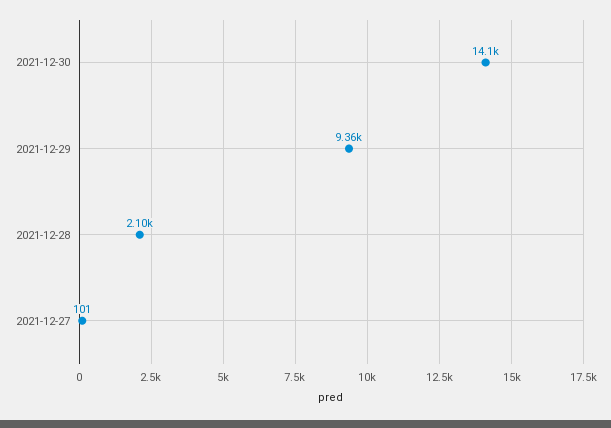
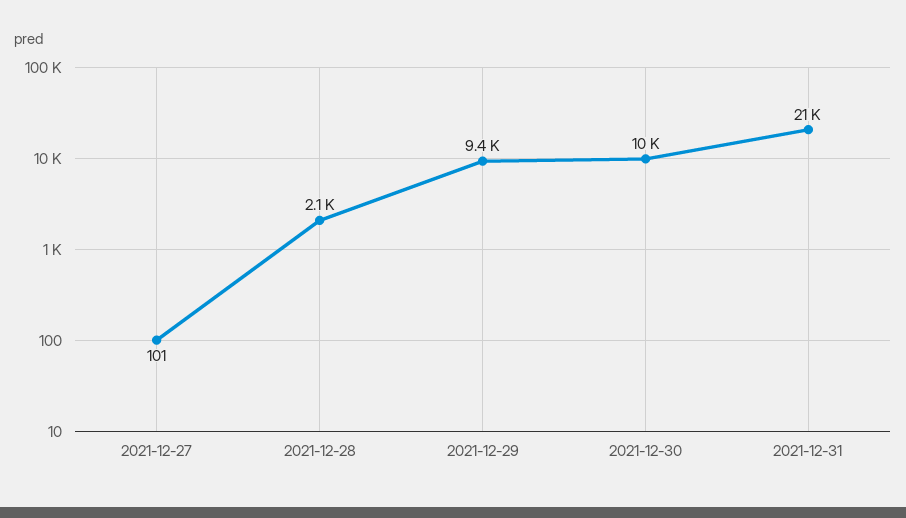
2021-12-30: 14100 -> 10000
2021-12-31: none -> 21000

